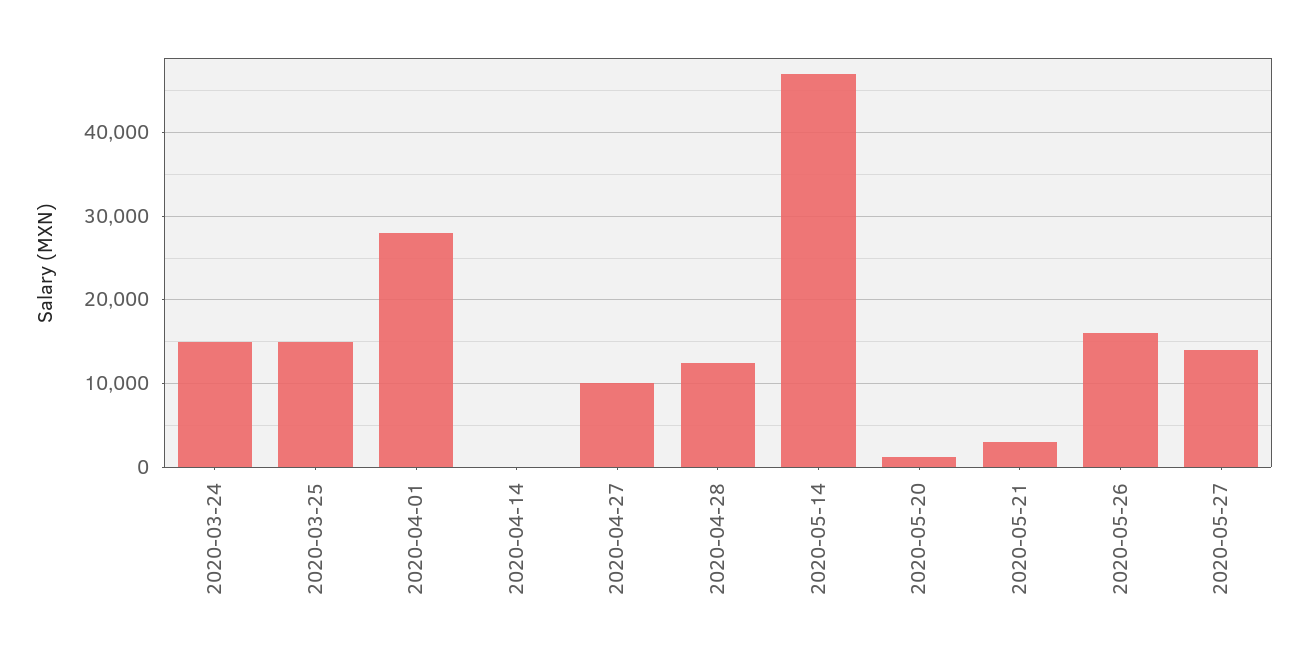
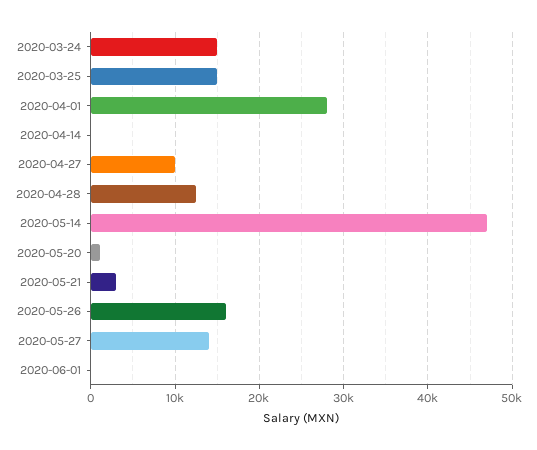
2020-06-01: none -> 0

